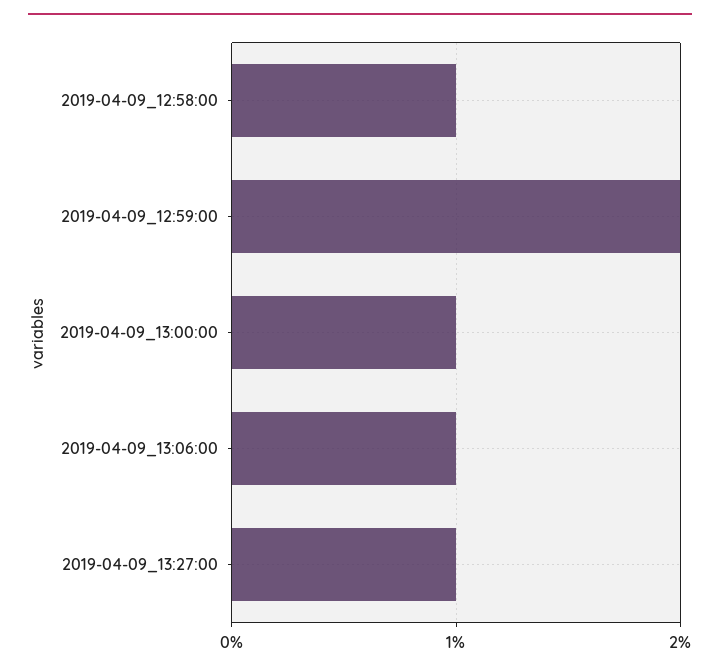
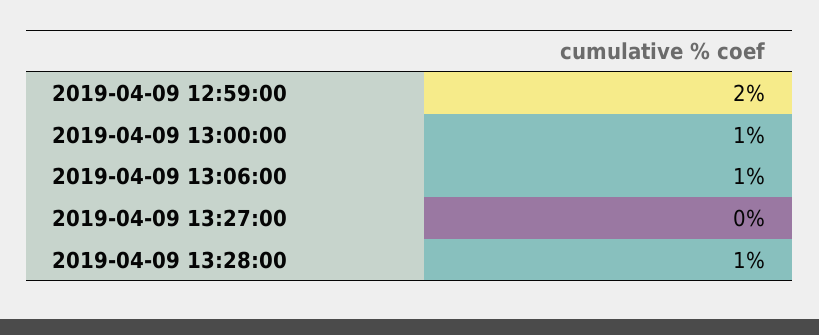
2019-04-09_12:58:00: 1 -> none
2019-04-09_13:27:00: 1 -> 0
2019-04-09 13:28:00: none -> 1

